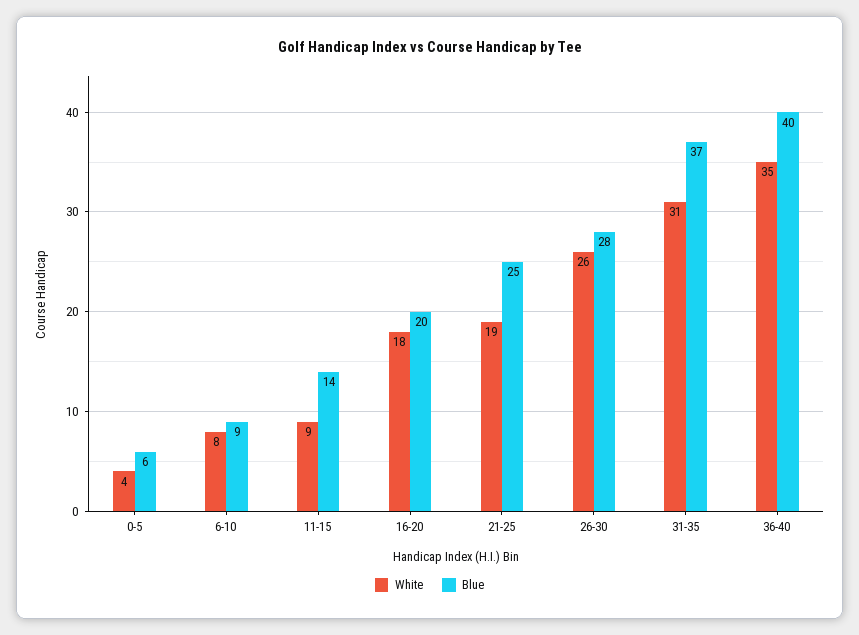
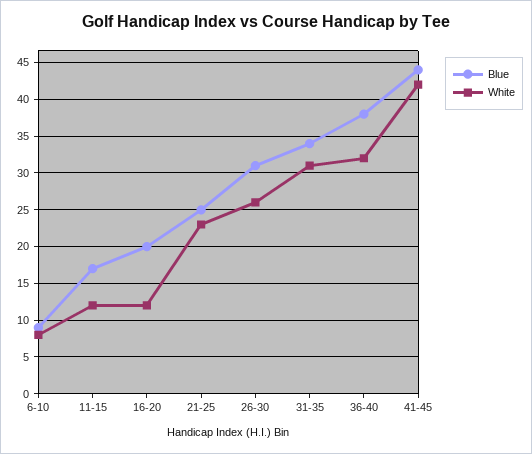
White, 0-5: 4 -> none
Blue, 0-5: 6 -> none
White, 11-15: 9 -> 12
Blue, 11-15: 14 -> 17
White, 16-20: 18 -> 12
White, 21-25: 19 -> 23
Blue, 26-30: 28 -> 31
Blue, 31-35: 37 -> 34
White, 36-40: 35 -> 32
Blue, 36-40: 40 -> 38
Blue, 41-45: none -> 44
White, 41-45: none -> 42

